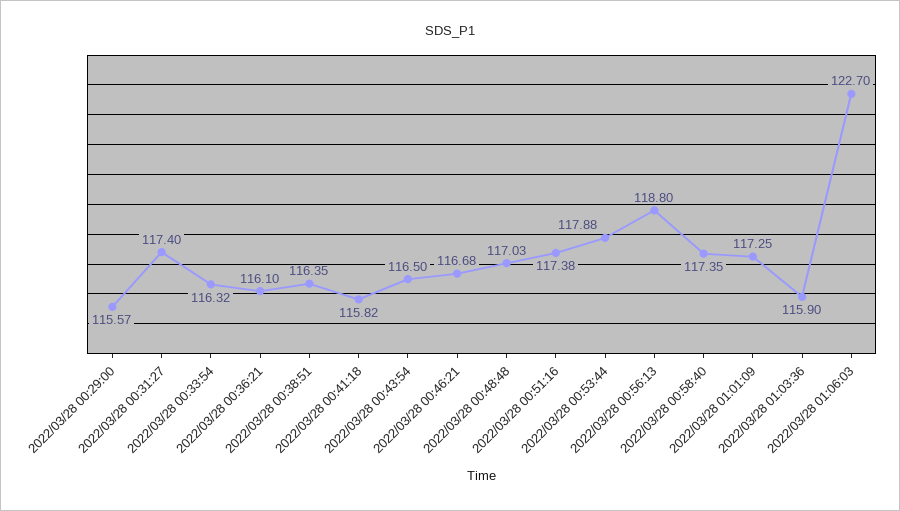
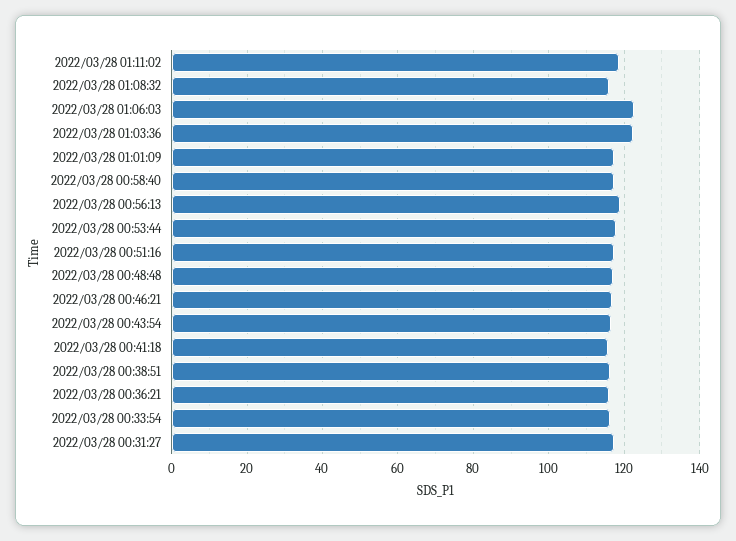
2022/03/28 00:29:00: 115.57 -> none
2022/03/28 01:03:36: 115.9 -> 122
2022/03/28 01:11:02: none -> 118
2022/03/28 01:08:32: none -> 116

